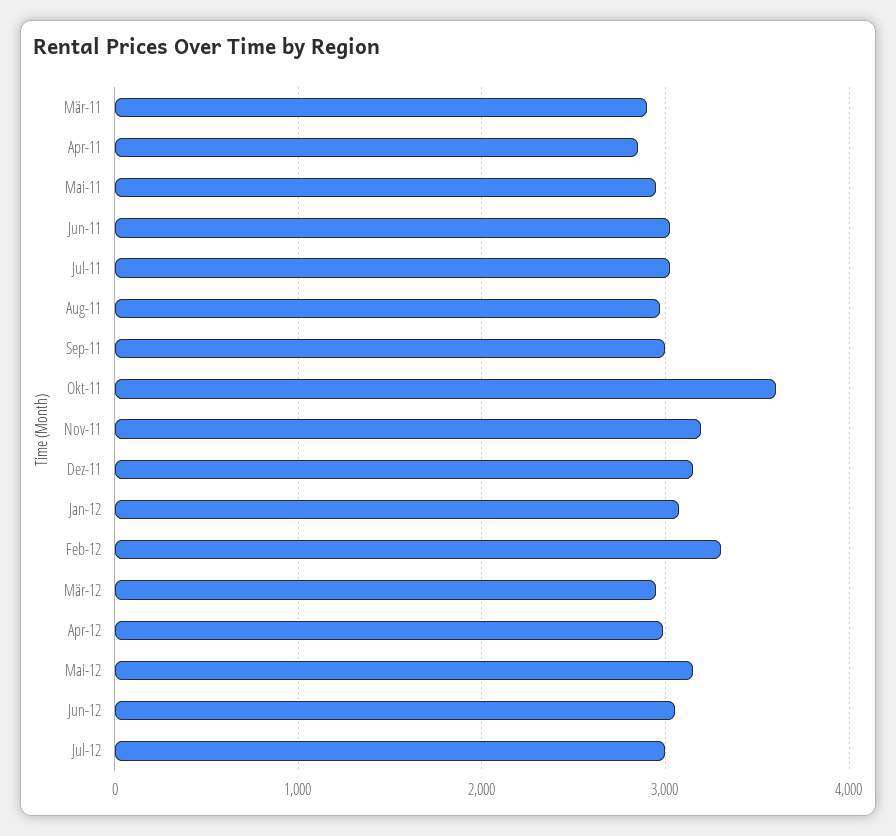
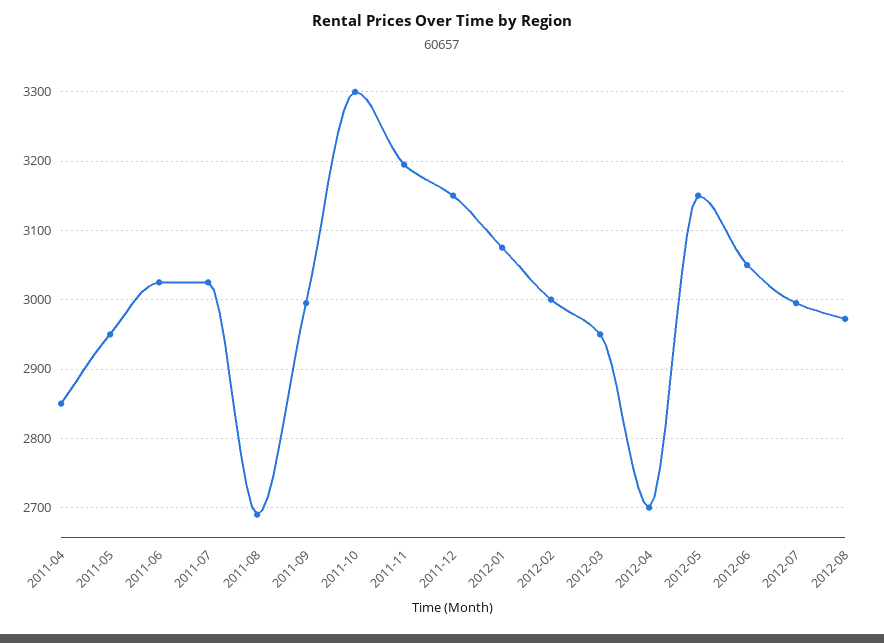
Mär-11: 2900 -> none
Aug-11: 3000 -> 2690
Okt-11: 3600 -> 3300
Feb-12: 3300 -> 3000
Apr-12: 3000 -> 2700
2012-08: none -> 2970

